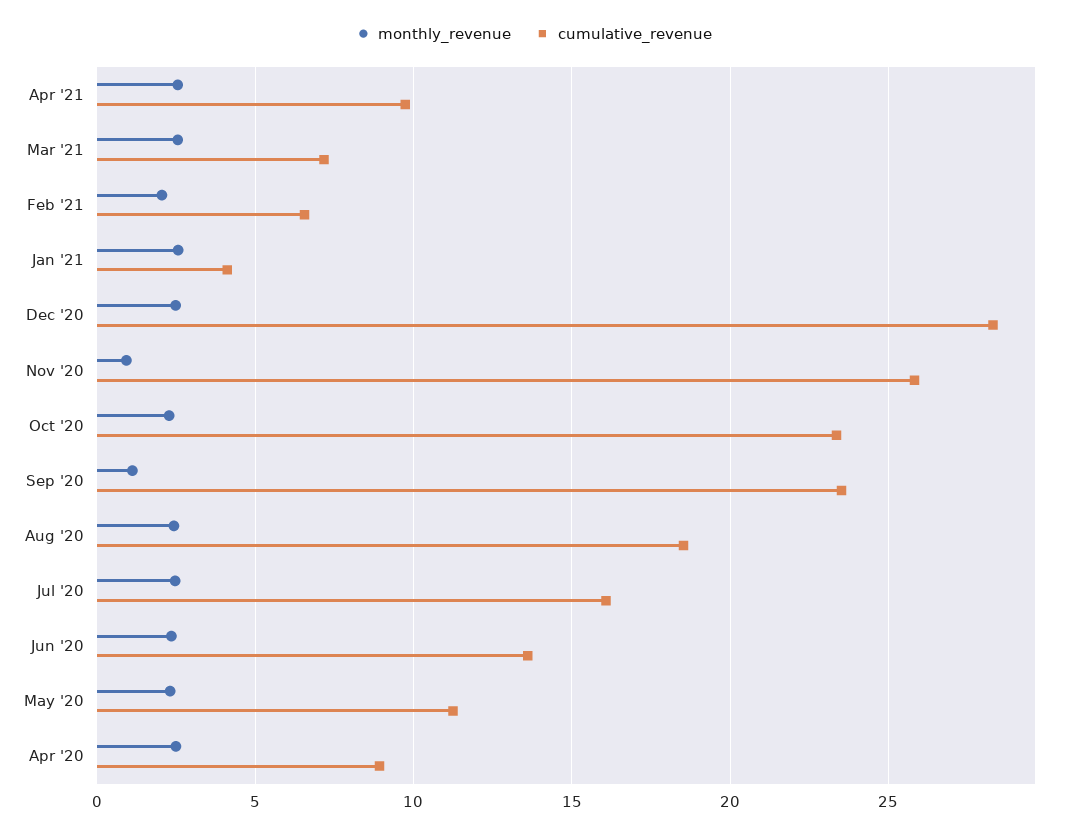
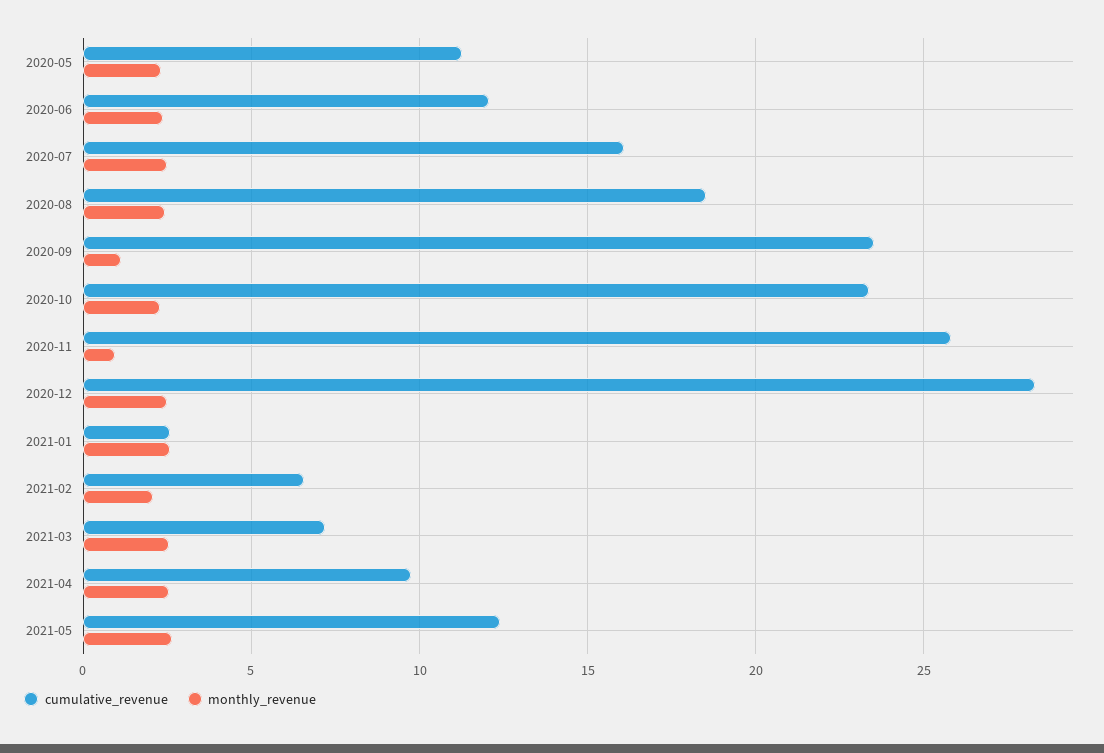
cumulative_revenue, Jan '21: 4 -> 2.5
cumulative_revenue, Jun '20: 13.5 -> 12
monthly_revenue, Apr '20: 2.5 -> none
cumulative_revenue, Apr '20: 9 -> none
cumulative_revenue, 2021-05: none -> 12.5
monthly_revenue, 2021-05: none -> 2.5

